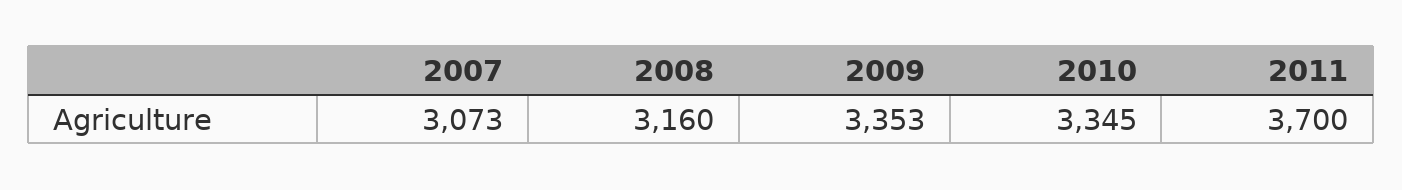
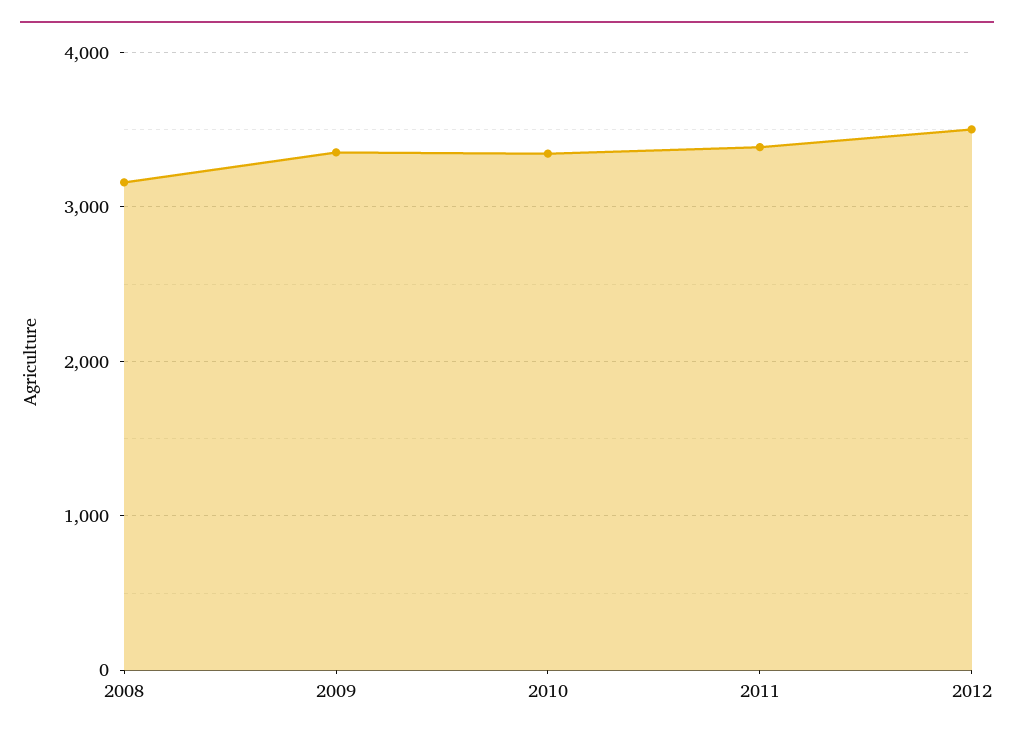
2007: 3073 -> none
2011: 3700 -> 3400
2012: none -> 3500

